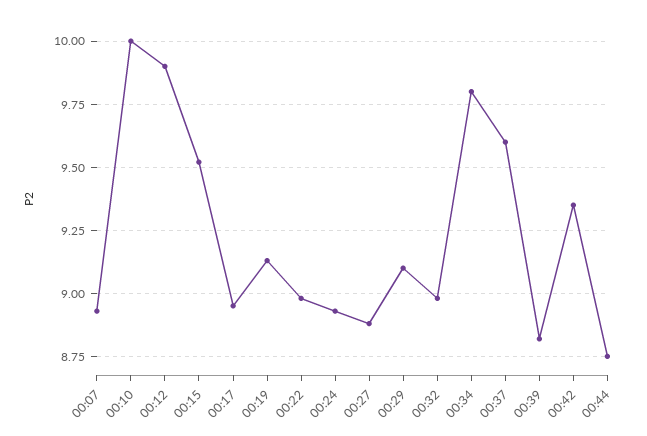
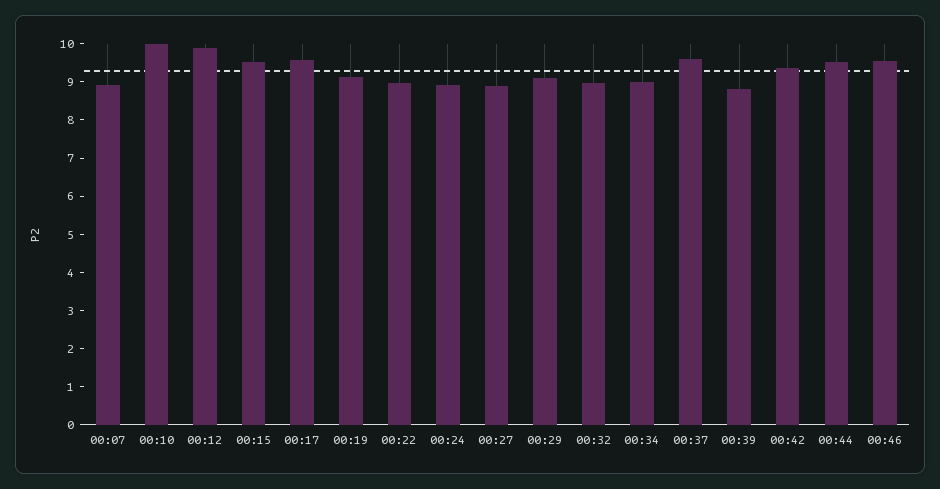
00:17: 8.95 -> 9.5
00:34: 9.8 -> 9
00:44: 8.75 -> 9.5
00:46: none -> 9.5

